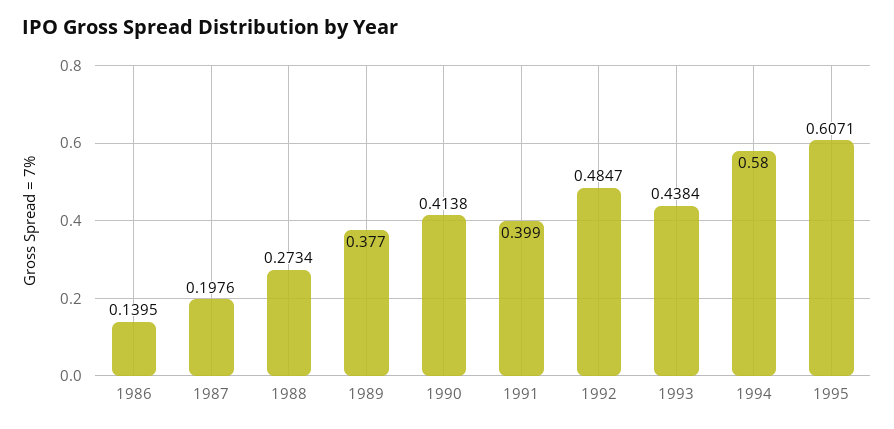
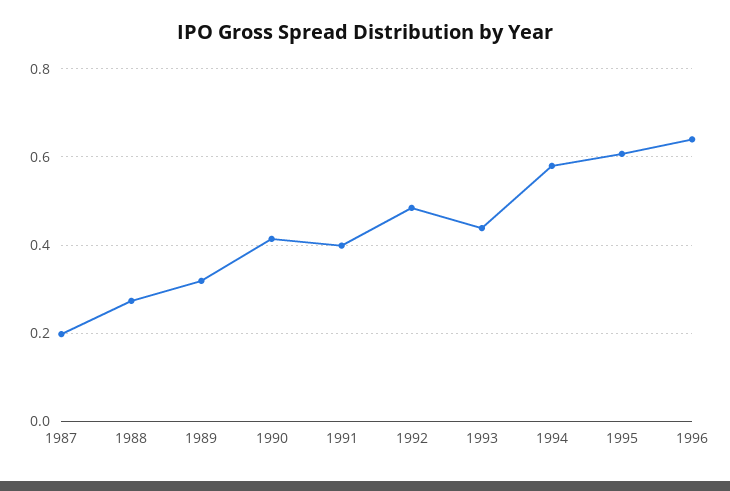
1986: 0.1395 -> none
1989: 0.377 -> 0.32
1996: none -> 0.64

